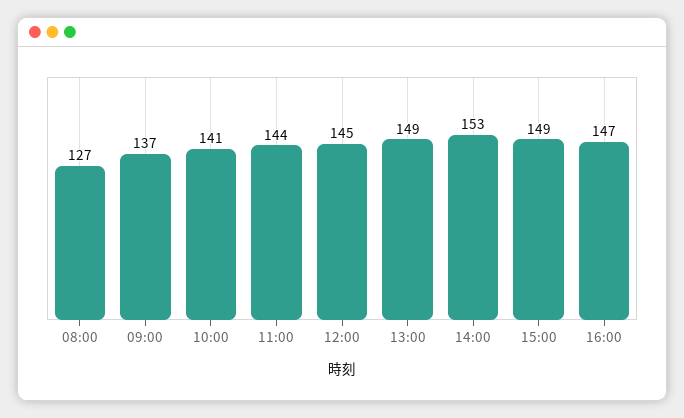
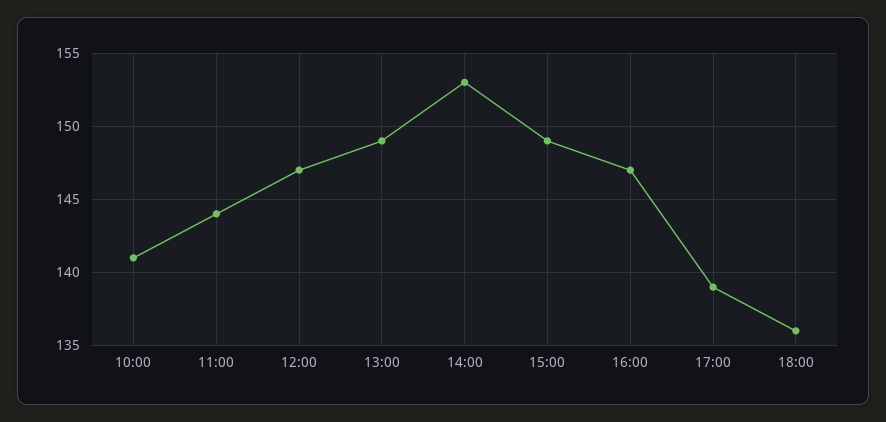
08:00: 127 -> none
09:00: 137 -> none
12:00: 145 -> 147
17:00: none -> 139
18:00: none -> 136

